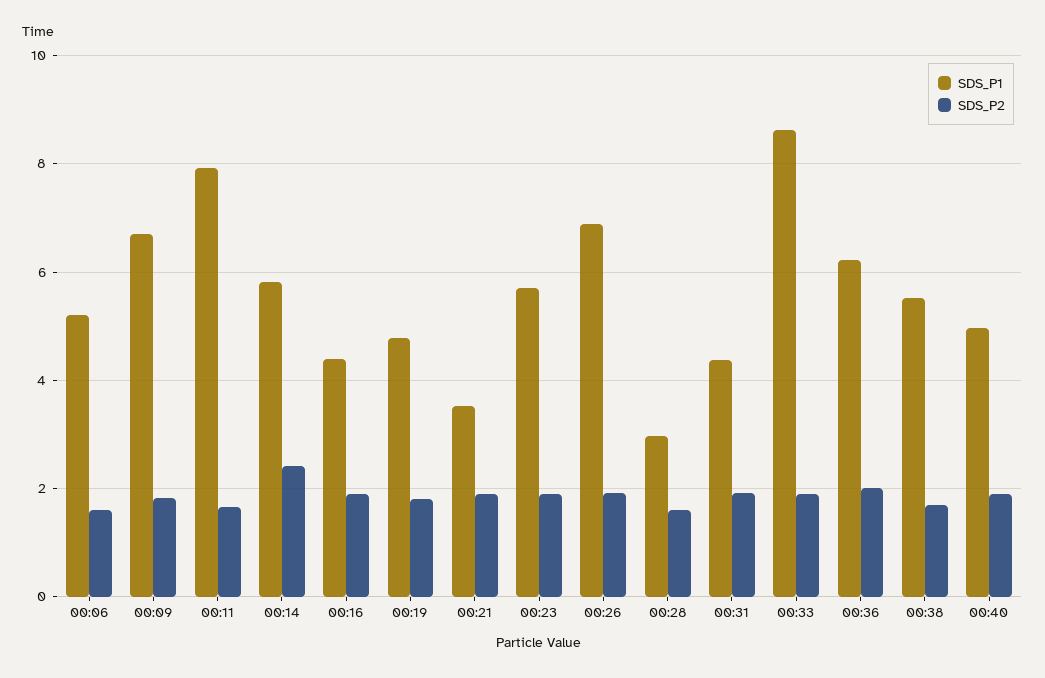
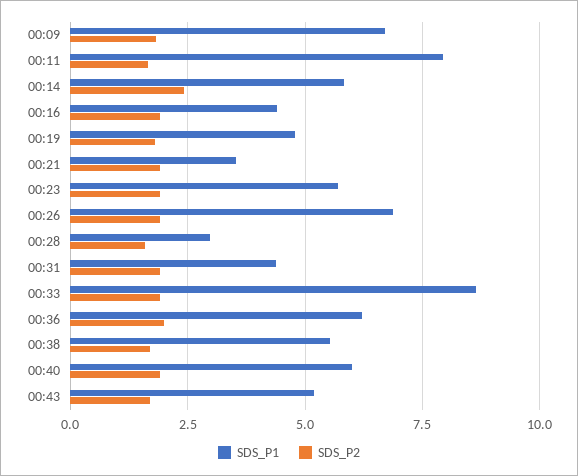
SDS_P1, 00:06: 5.2 -> none
SDS_P2, 00:06: 1.6 -> none
SDS_P1, 00:40: 5 -> 6
SDS_P1, 00:43: none -> 5.25
SDS_P2, 00:43: none -> 1.75

